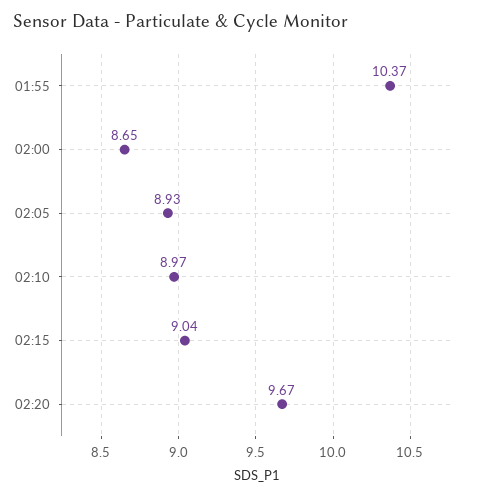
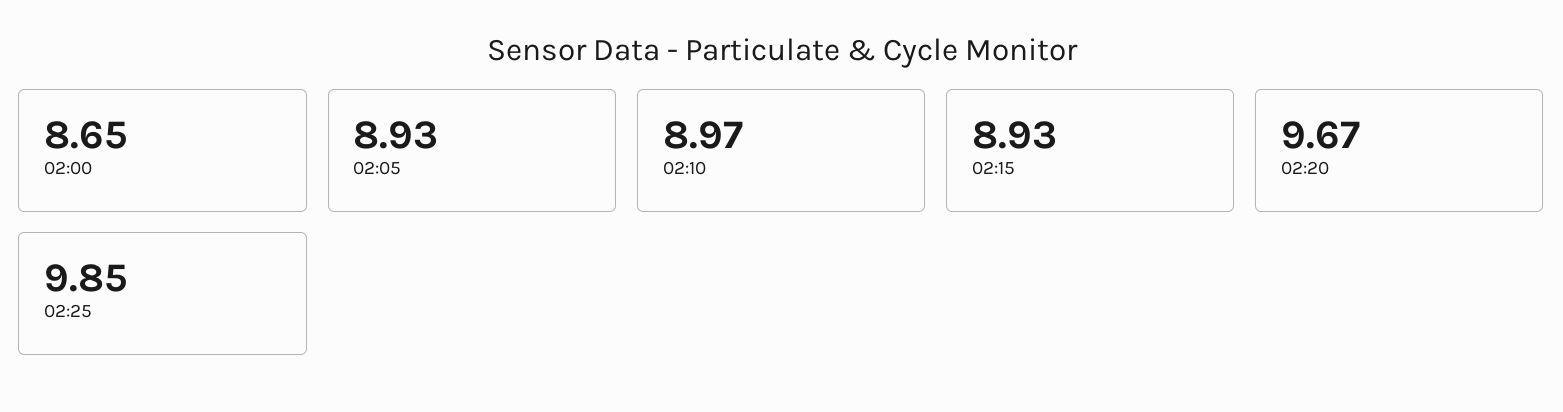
01:55: 10.37 -> none
02:15: 9.04 -> 8.93
02:25: none -> 9.85

